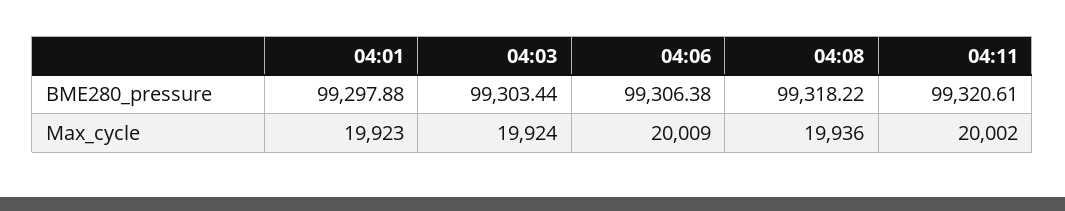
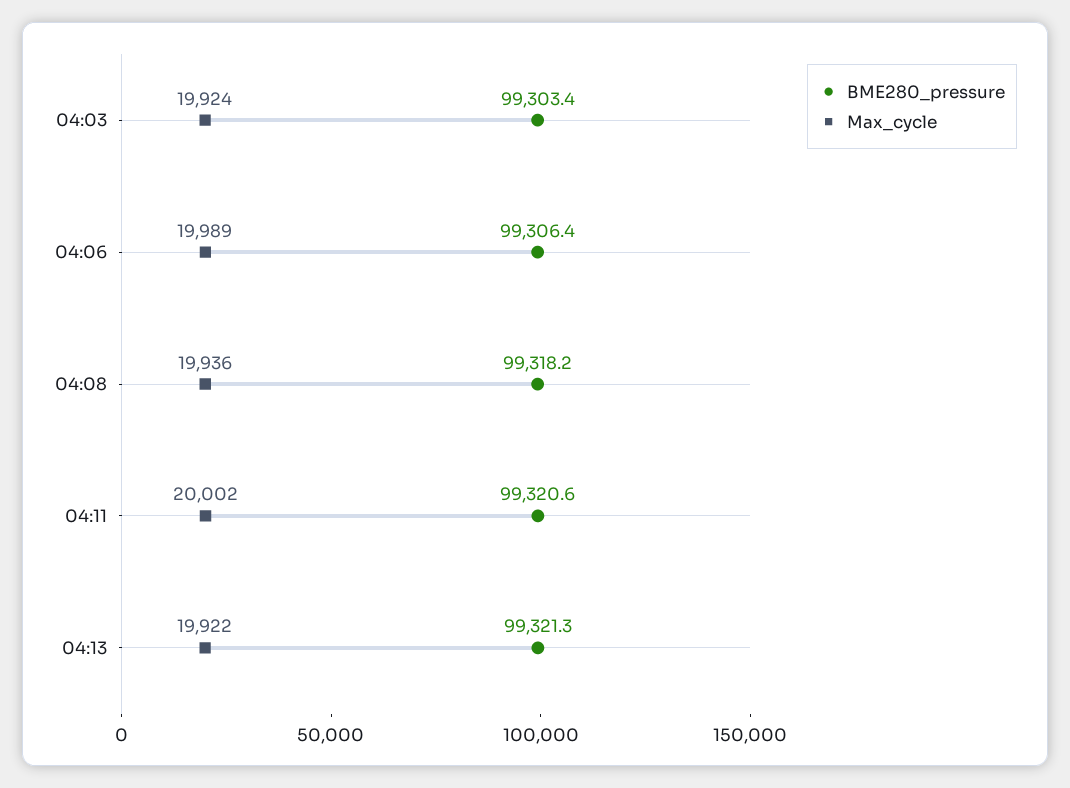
BME280_pressure, 04:01: 99297.88 -> none
Max_cycle, 04:01: 19923 -> none
Max_cycle, 04:06: 20009 -> 19989
BME280_pressure, 04:13: none -> 99321.3
Max_cycle, 04:13: none -> 19922

